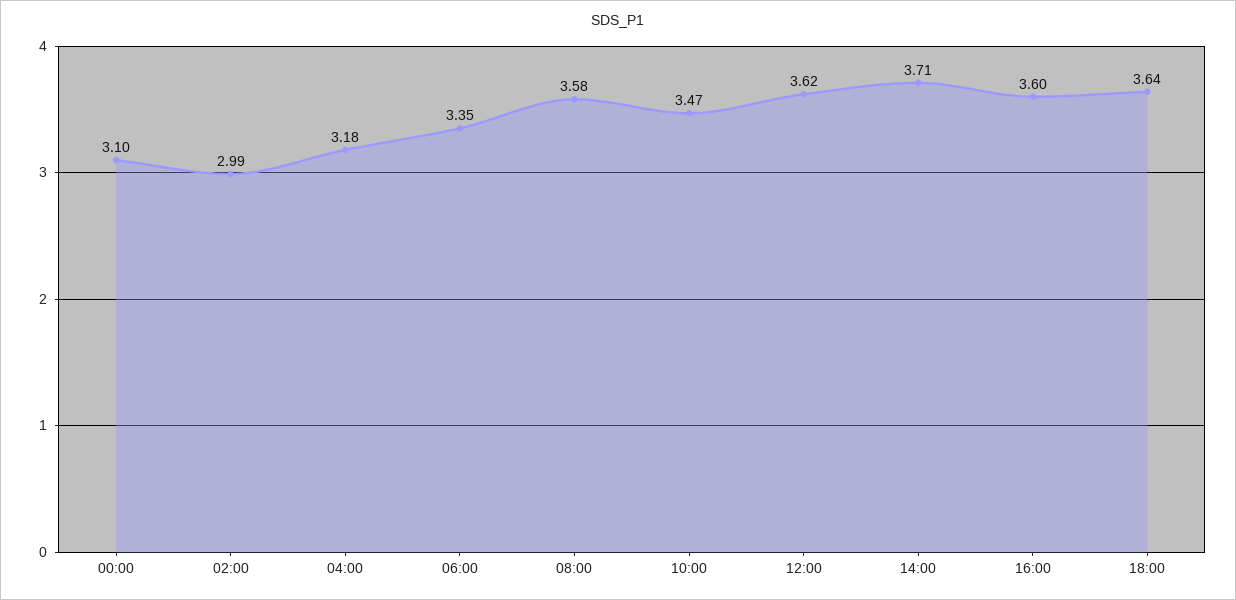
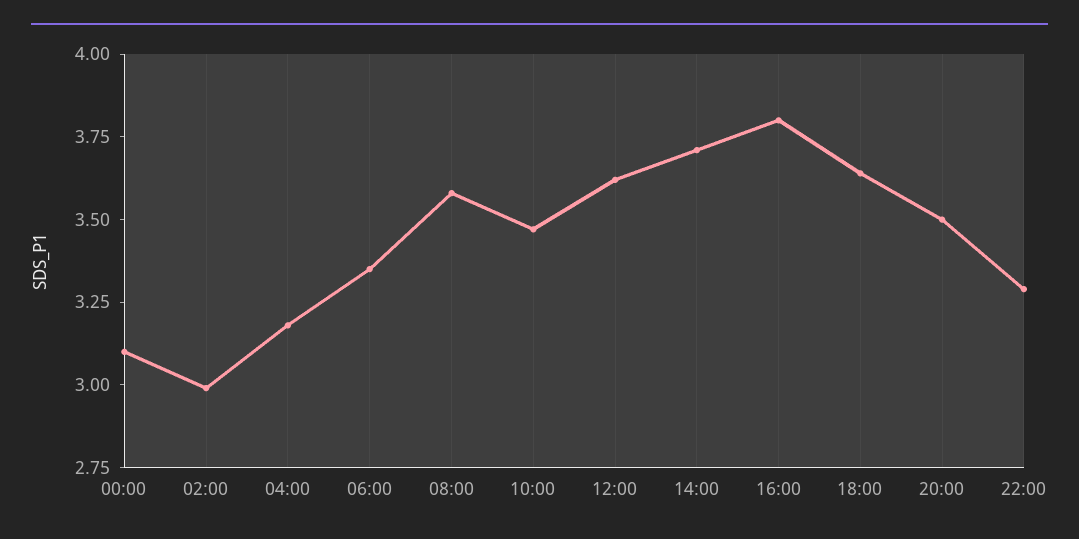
16:00: 3.6 -> 3.8
20:00: none -> 3.5
22:00: none -> 3.3

